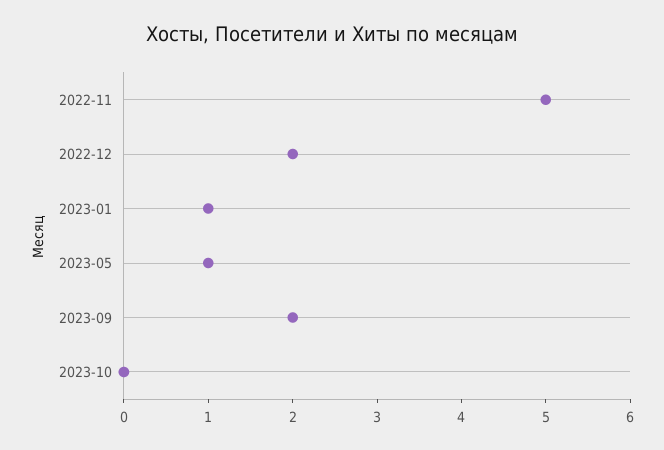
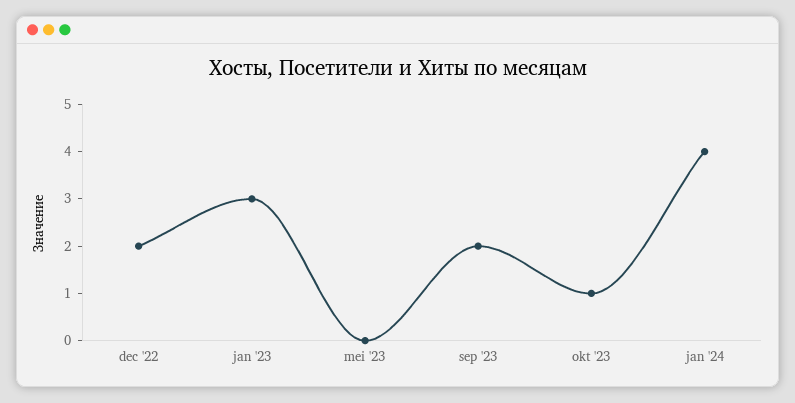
2022-11: 5 -> none
2023-01: 1 -> 3
2023-05: 1 -> 0
2023-10: 0 -> 1
jan '24: none -> 4

